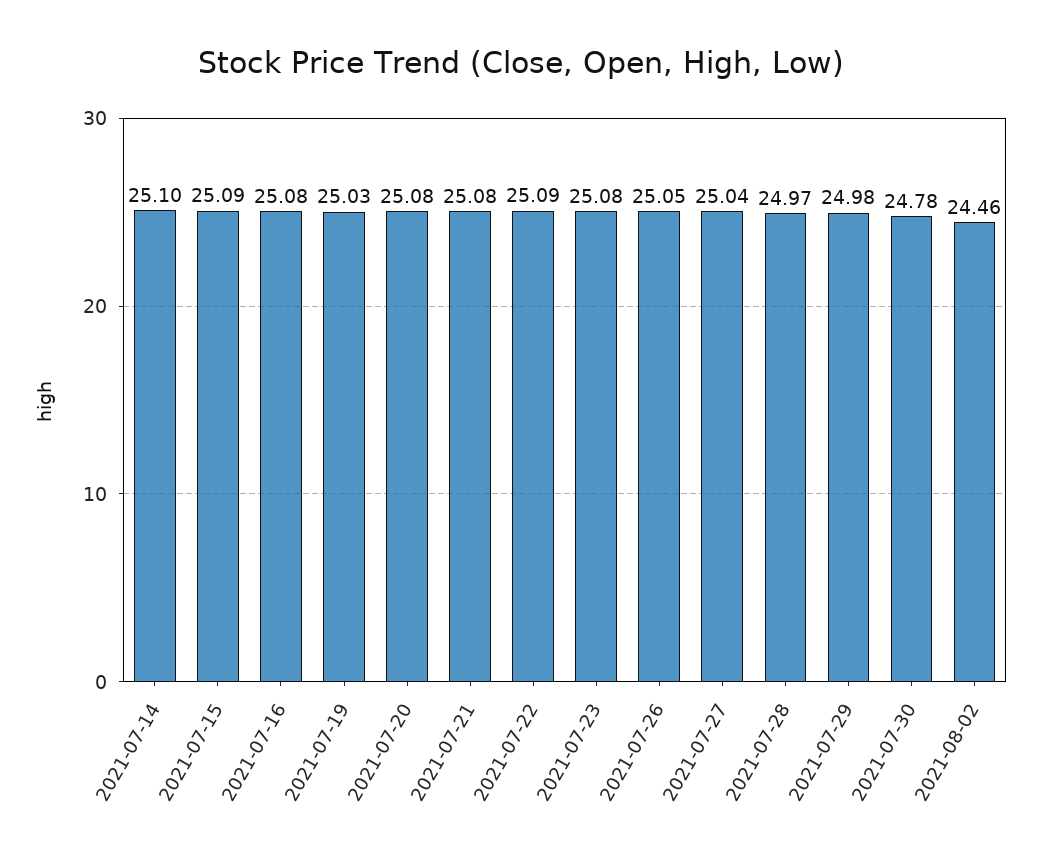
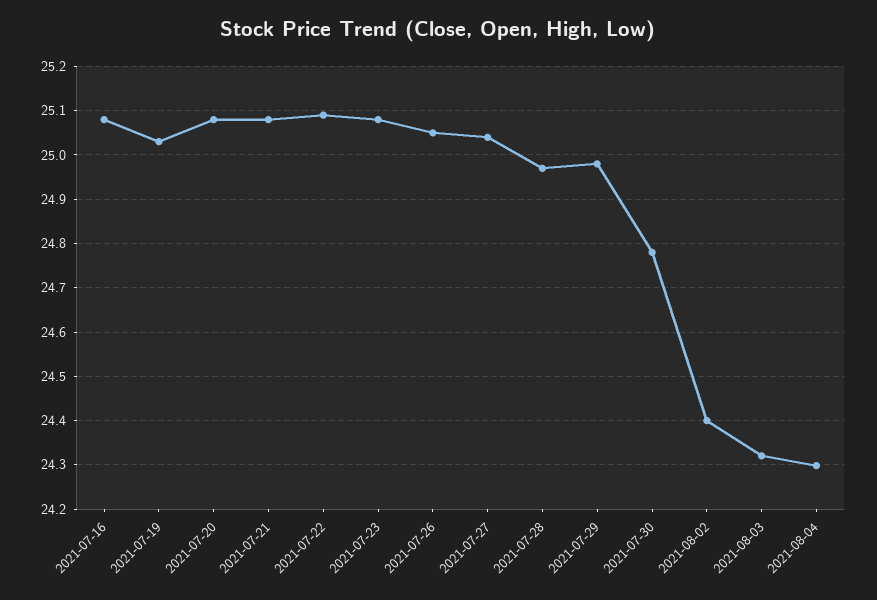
2021-07-14: 25.1 -> none
2021-07-15: 25.09 -> none
2021-08-02: 24.46 -> 24.4
2021-08-03: none -> 24.32
2021-08-04: none -> 24.3

